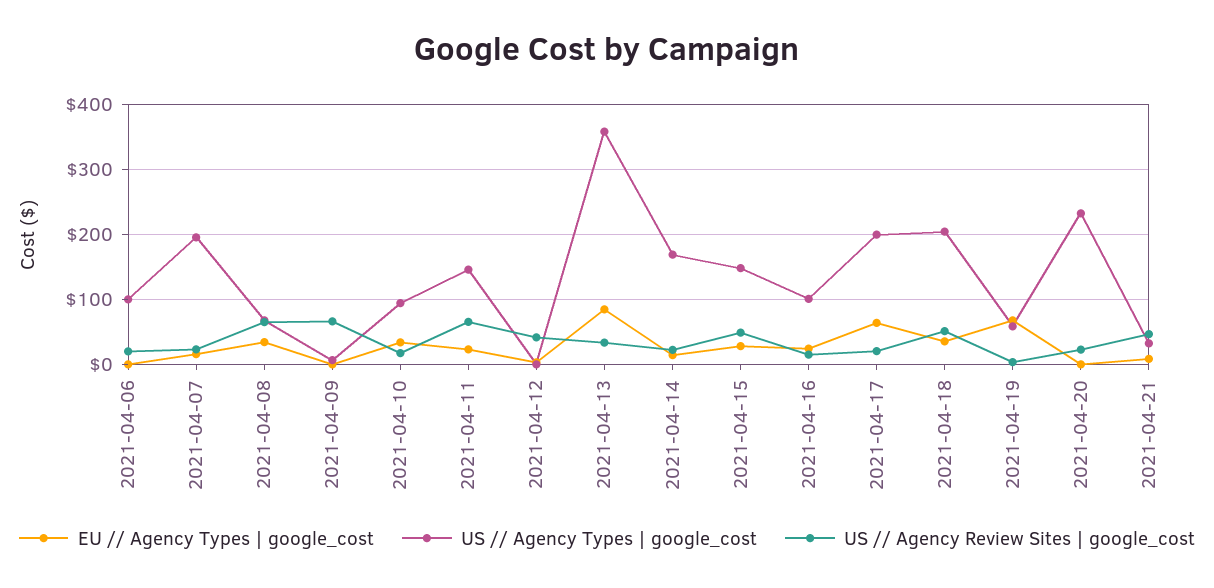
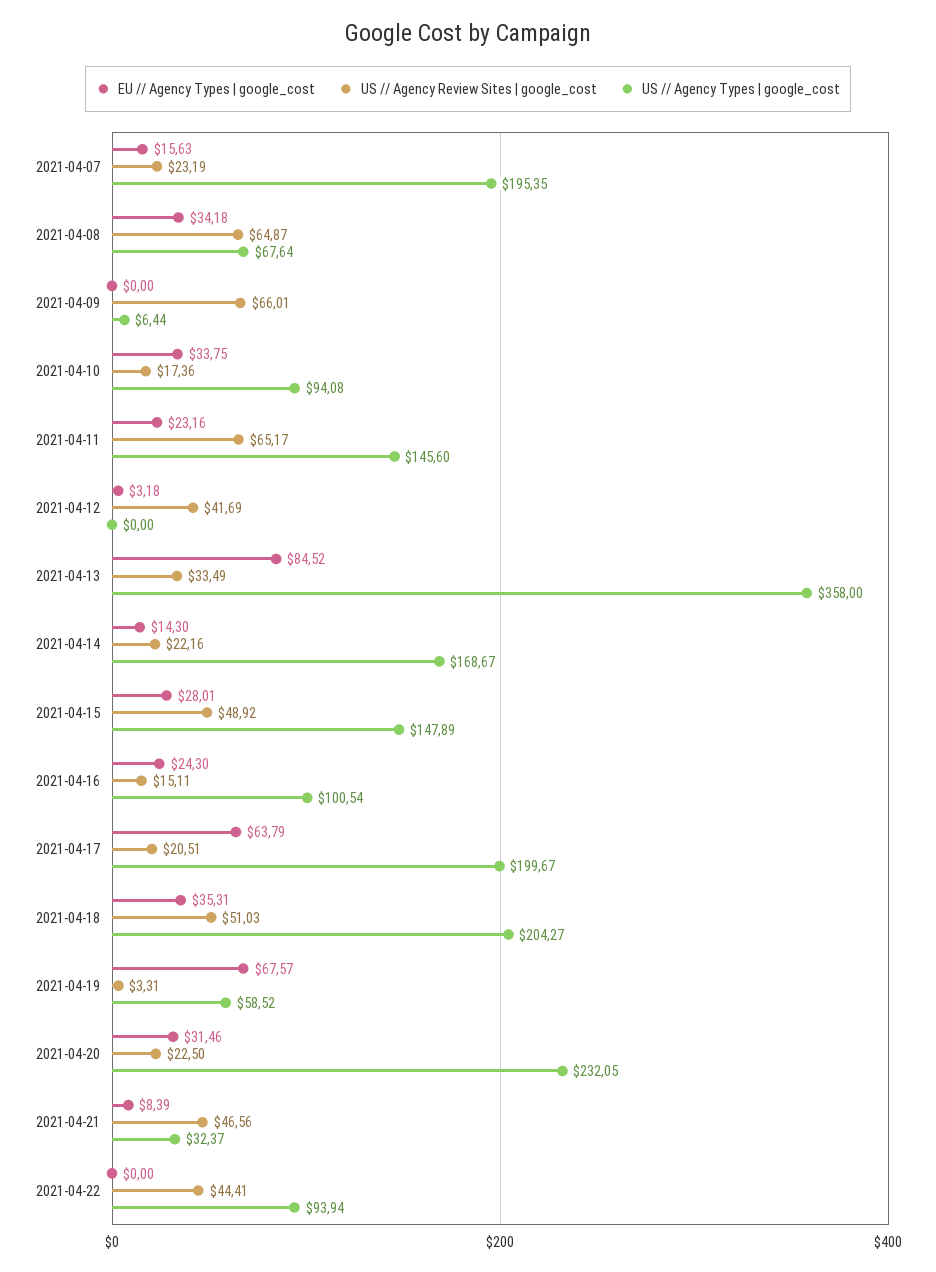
EU // Agency Types | google_cost, 2021-04-06: 0 -> none
US // Agency Types | google_cost, 2021-04-06: 100 -> none
US // Agency Review Sites | google_cost, 2021-04-06: 20 -> none
EU // Agency Types | google_cost, 2021-04-20: 0 -> 31.46
EU // Agency Types | google_cost, 2021-04-22: none -> 0
US // Agency Review Sites | google_cost, 2021-04-22: none -> 44.41
US // Agency Types | google_cost, 2021-04-22: none -> 93.94

